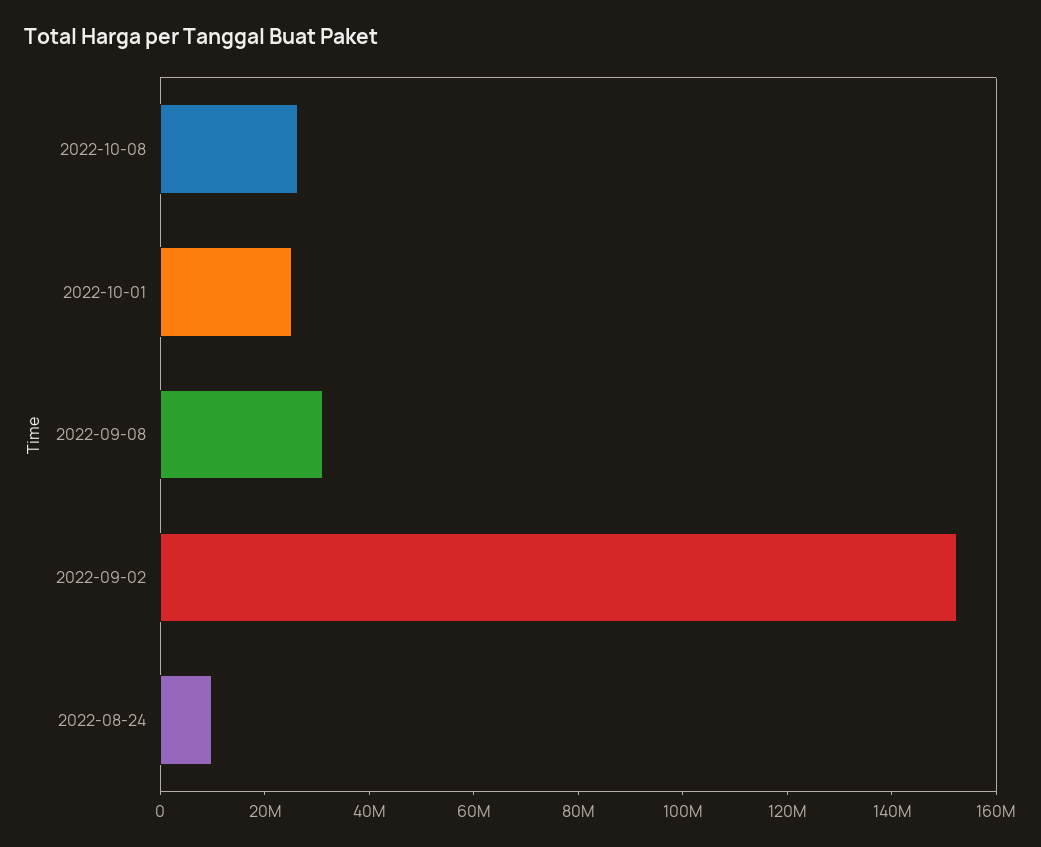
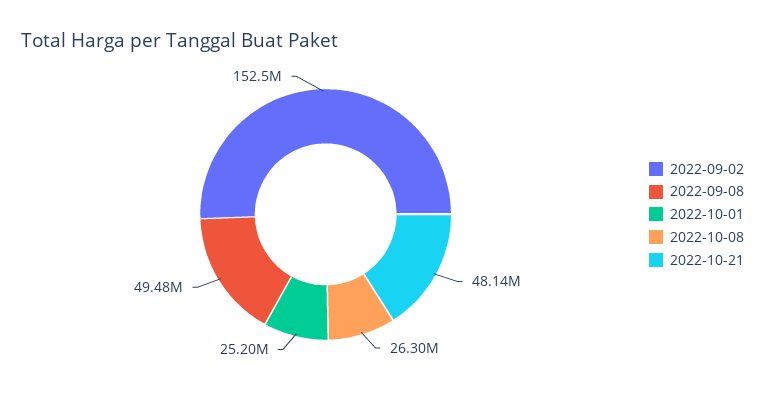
2022-09-08: 30000000 -> 49480000
2022-08-24: 10000000 -> none
2022-10-21: none -> 48140000

